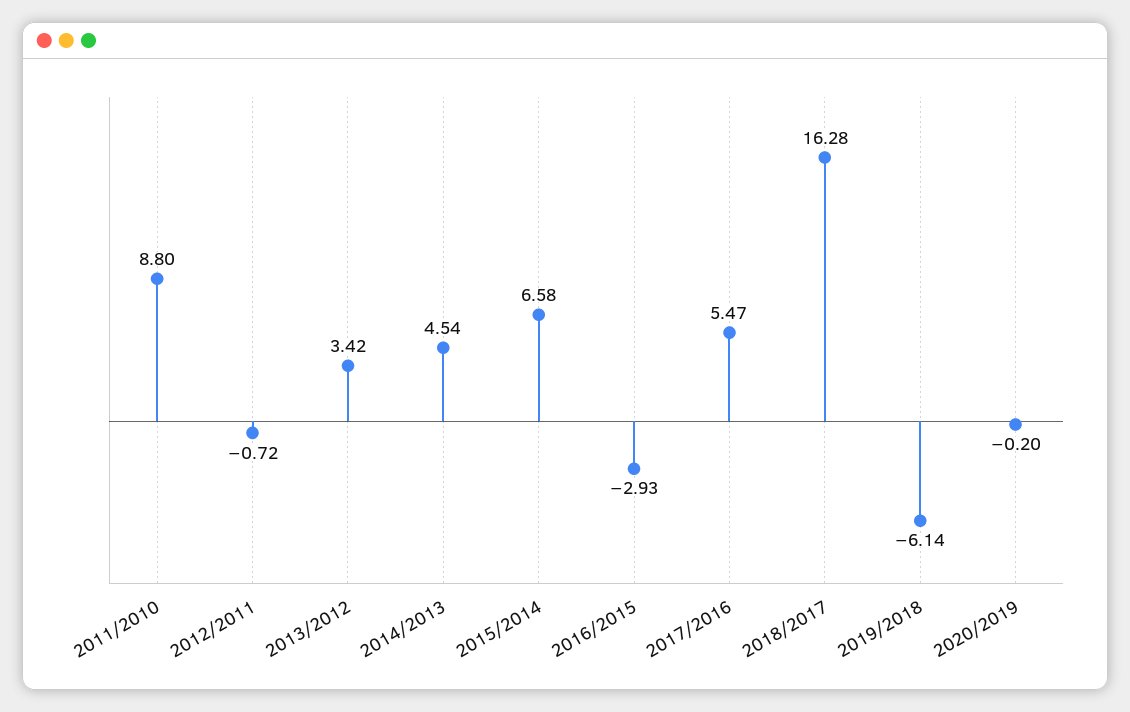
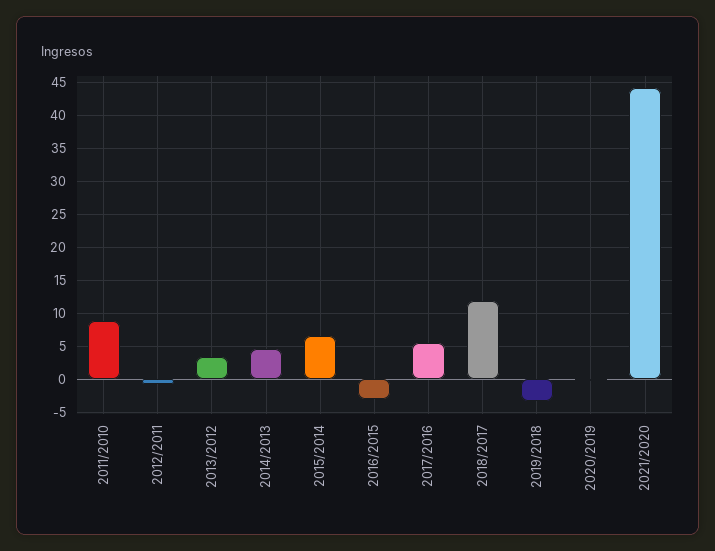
2018/2017: 16.28 -> 12
2019/2018: -6.14 -> -3
2021/2020: none -> 44

